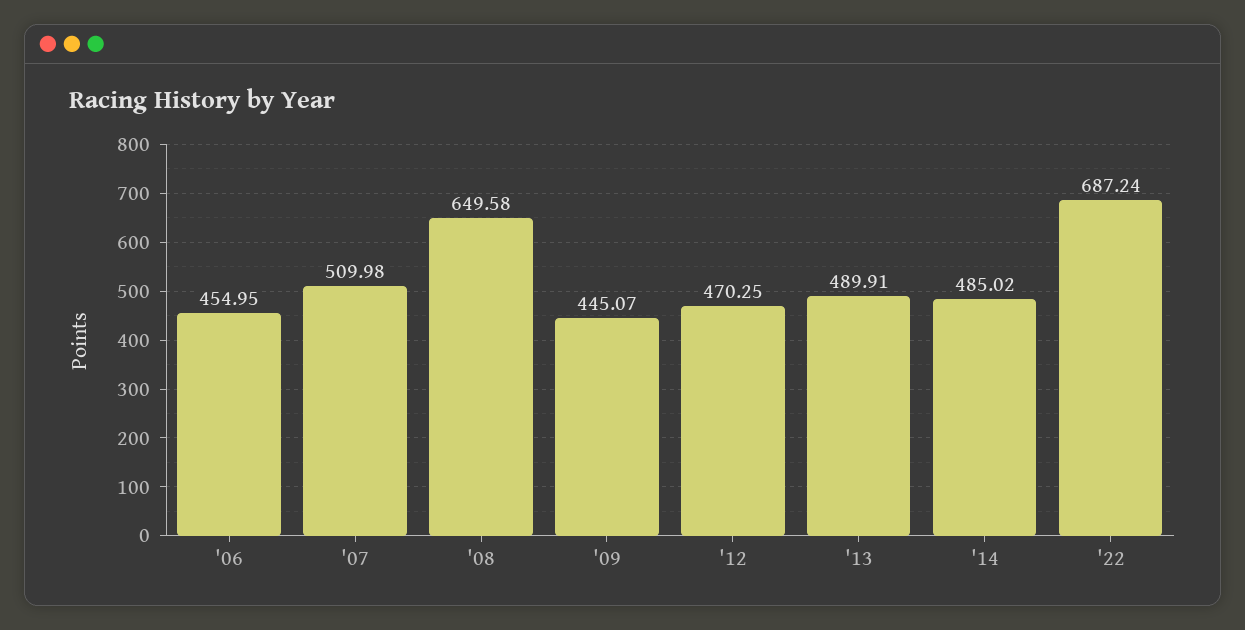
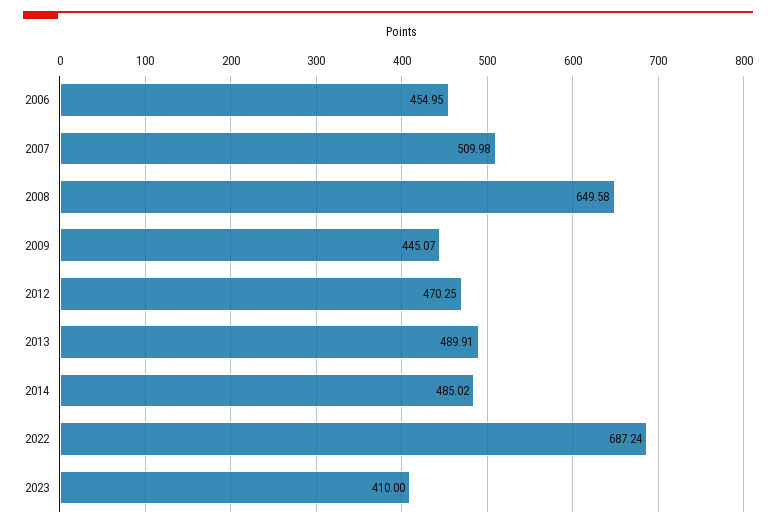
2023: none -> 410

